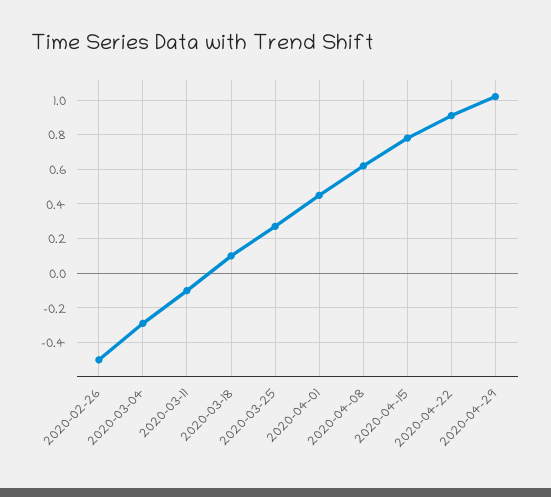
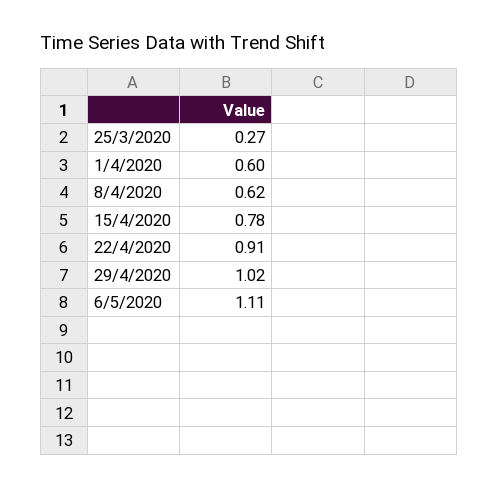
2020-02-26: -0.5 -> none
2020-03-04: -0.3 -> none
2020-03-11: -0.1 -> none
2020-03-18: 0.1 -> none
2020-04-01: 0.45 -> 0.6
6/5/2020: none -> 1.11

